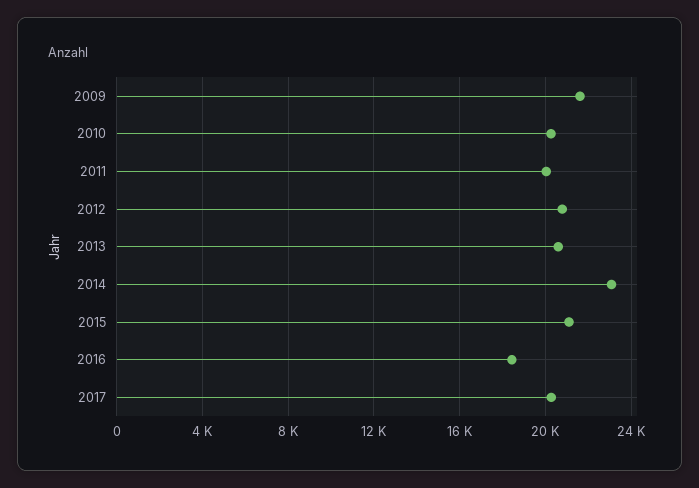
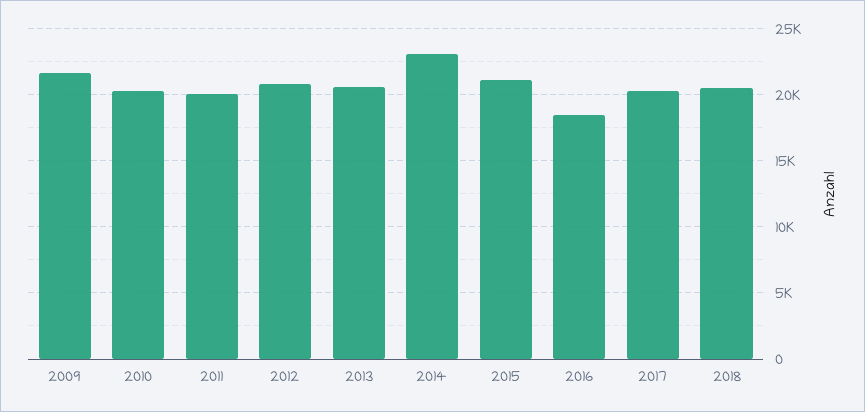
2018: none -> 20500

